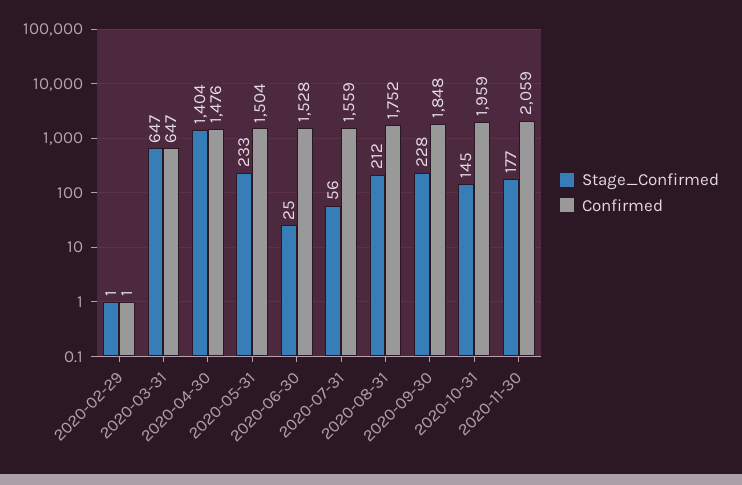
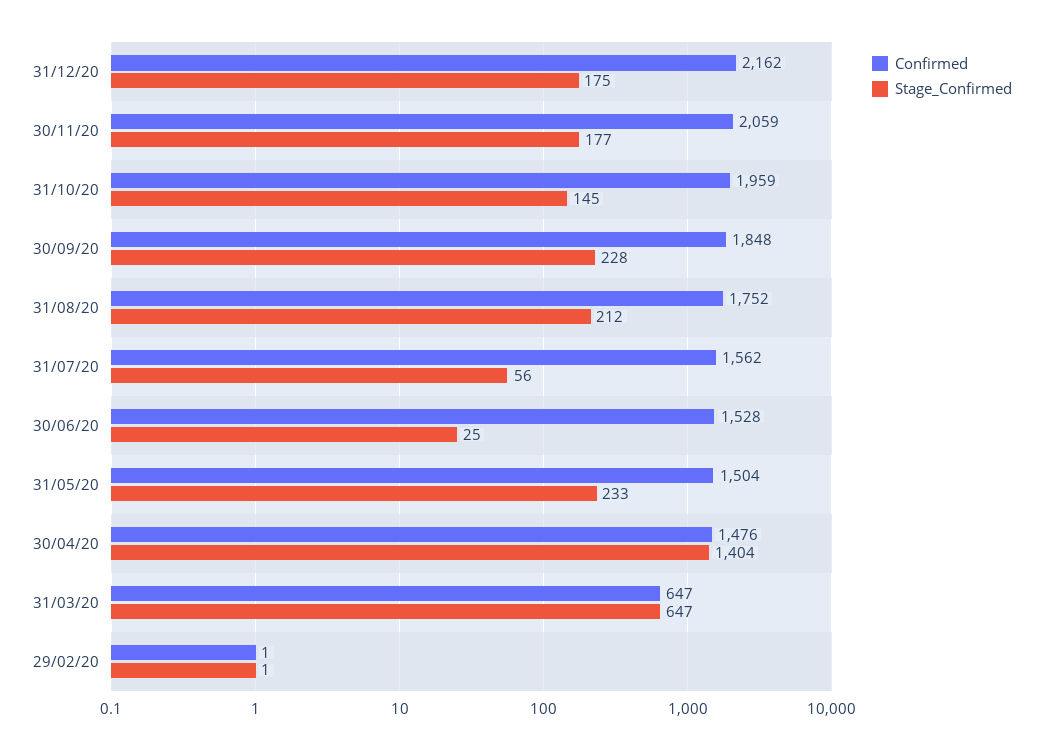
Confirmed, 2020-07-31: 1559 -> 1562
Confirmed, 31/12/20: none -> 2162
Stage_Confirmed, 31/12/20: none -> 175

